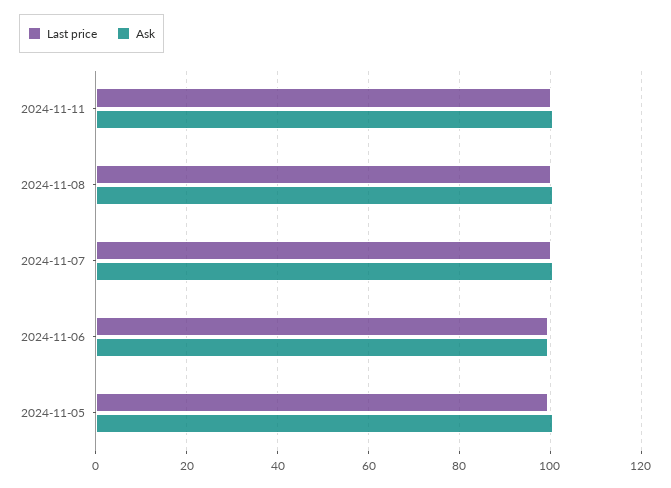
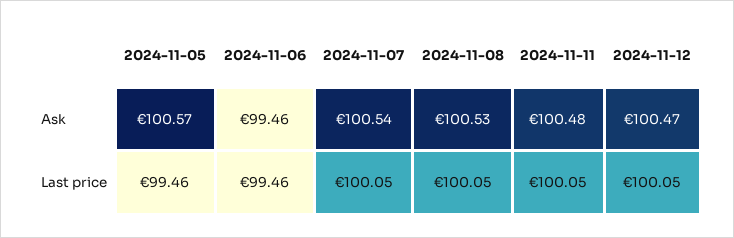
Ask, 2024-11-12: none -> 100.47
Last price, 2024-11-12: none -> 100.05

